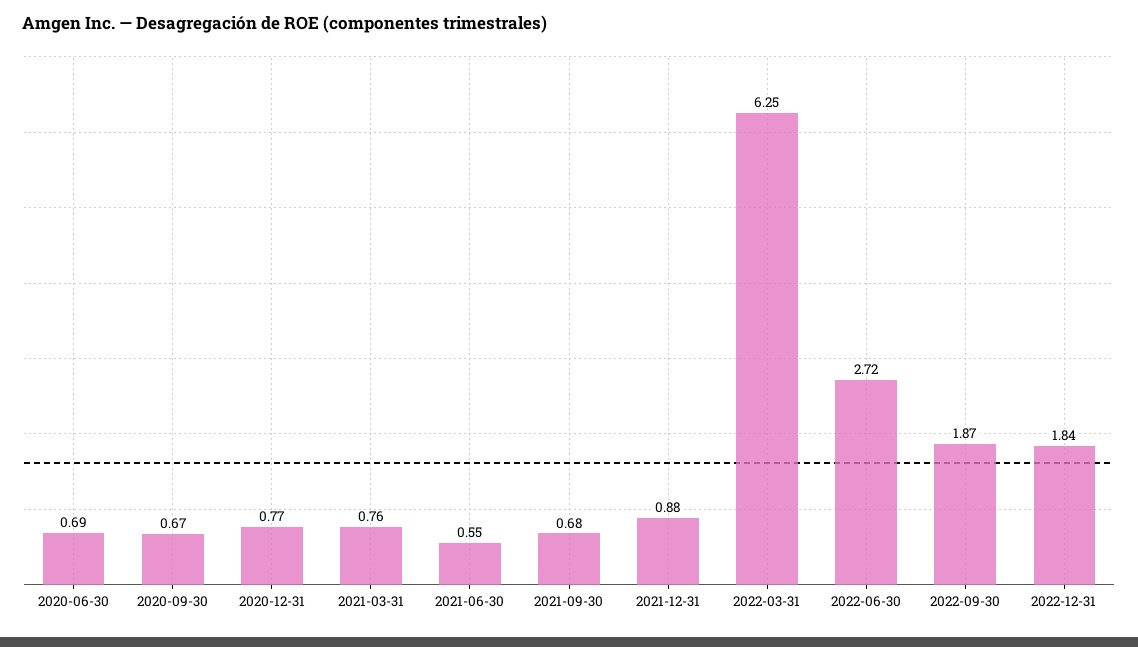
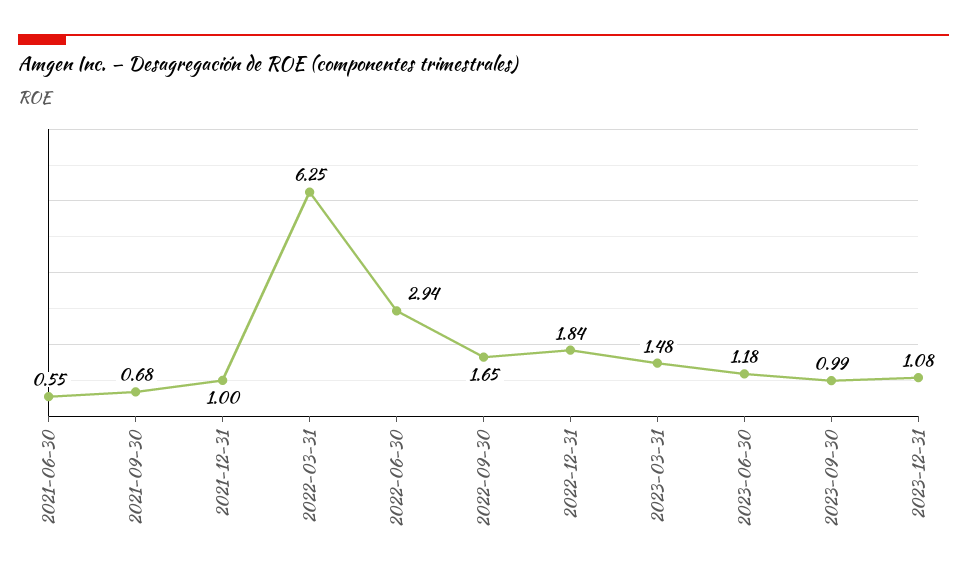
2020-06-30: 0.69 -> none
2020-09-30: 0.67 -> none
2020-12-31: 0.77 -> none
2021-03-31: 0.76 -> none
2021-12-31: 0.88 -> 1
2022-06-30: 2.72 -> 2.94
2022-09-30: 1.87 -> 1.65
2023-03-31: none -> 1.48
2023-06-30: none -> 1.18
2023-09-30: none -> 0.99
2023-12-31: none -> 1.08

